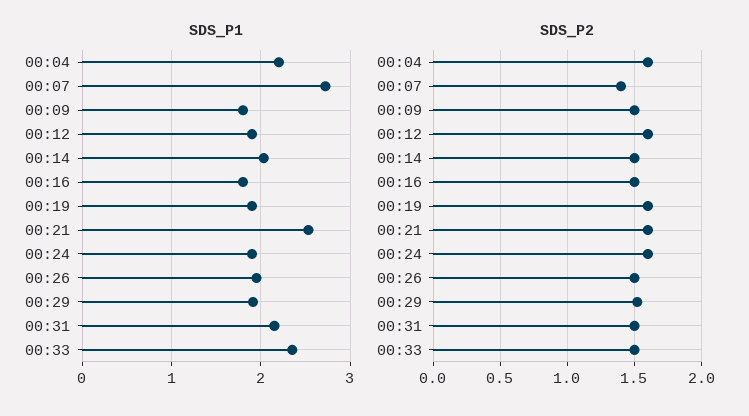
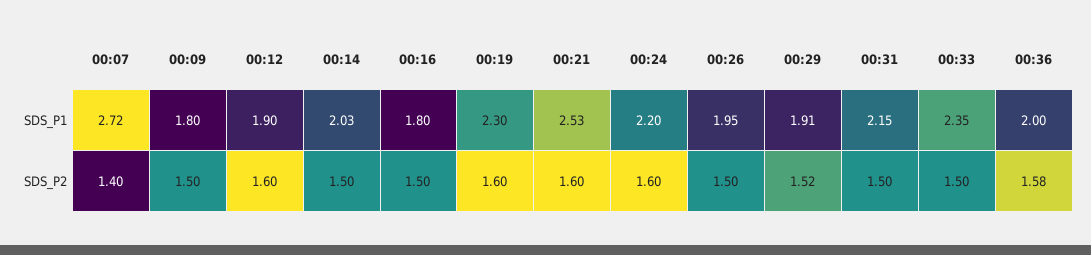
SDS_P1, 00:04: 2.2 -> none
SDS_P1, 00:19: 1.9 -> 2.3
SDS_P1, 00:24: 1.9 -> 2.2
SDS_P2, 00:04: 1.6 -> none
SDS_P1, 00:36: none -> 2
SDS_P2, 00:36: none -> 1.58

